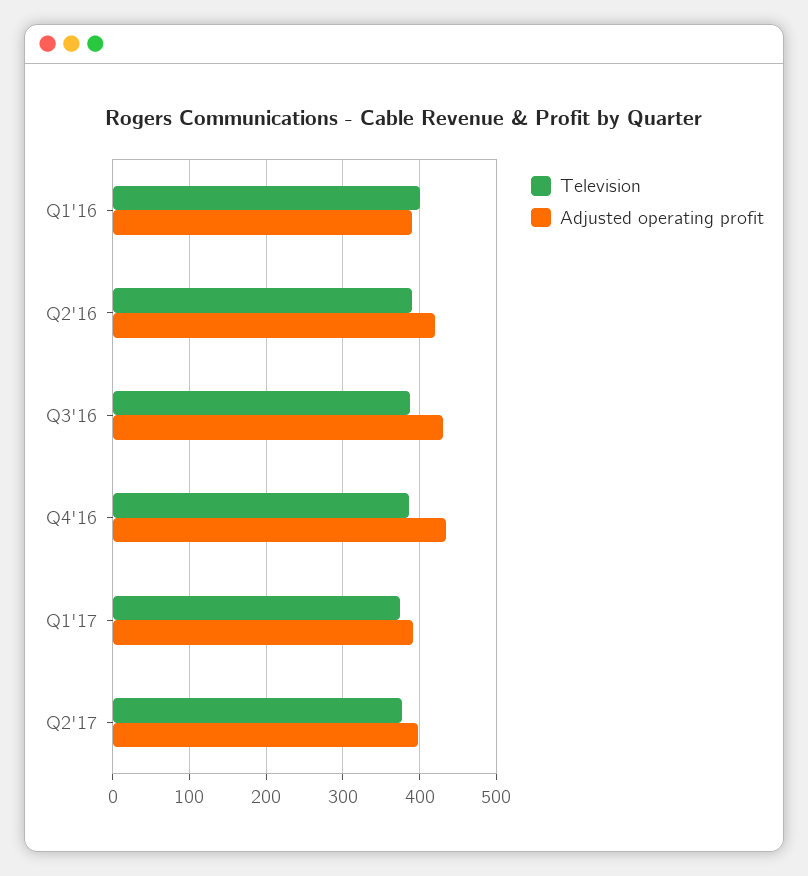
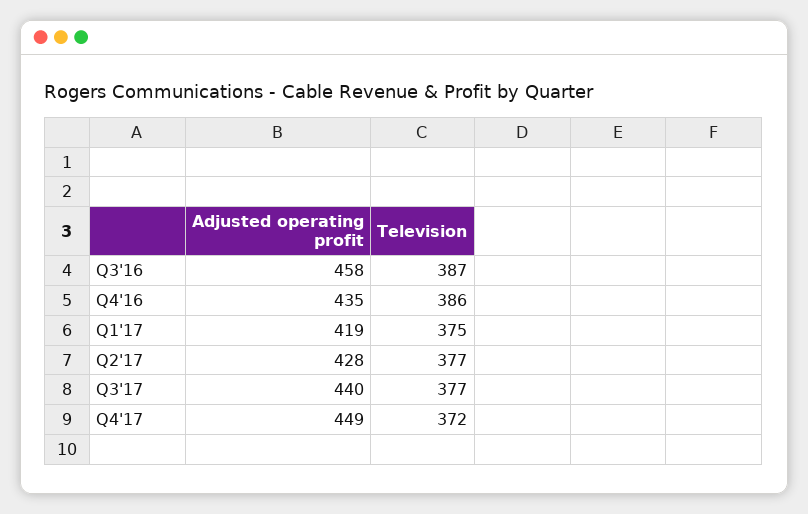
Television, Q1'16: 400 -> none
Adjusted operating profit, Q1'16: 390 -> none
Television, Q2'16: 390 -> none
Adjusted operating profit, Q2'16: 420 -> none
Adjusted operating profit, Q3'16: 430 -> 458
Adjusted operating profit, Q1'17: 390 -> 419
Adjusted operating profit, Q2'17: 400 -> 428
Adjusted operating profit, Q3'17: none -> 440
Television, Q3'17: none -> 377
Adjusted operating profit, Q4'17: none -> 449
Television, Q4'17: none -> 372

